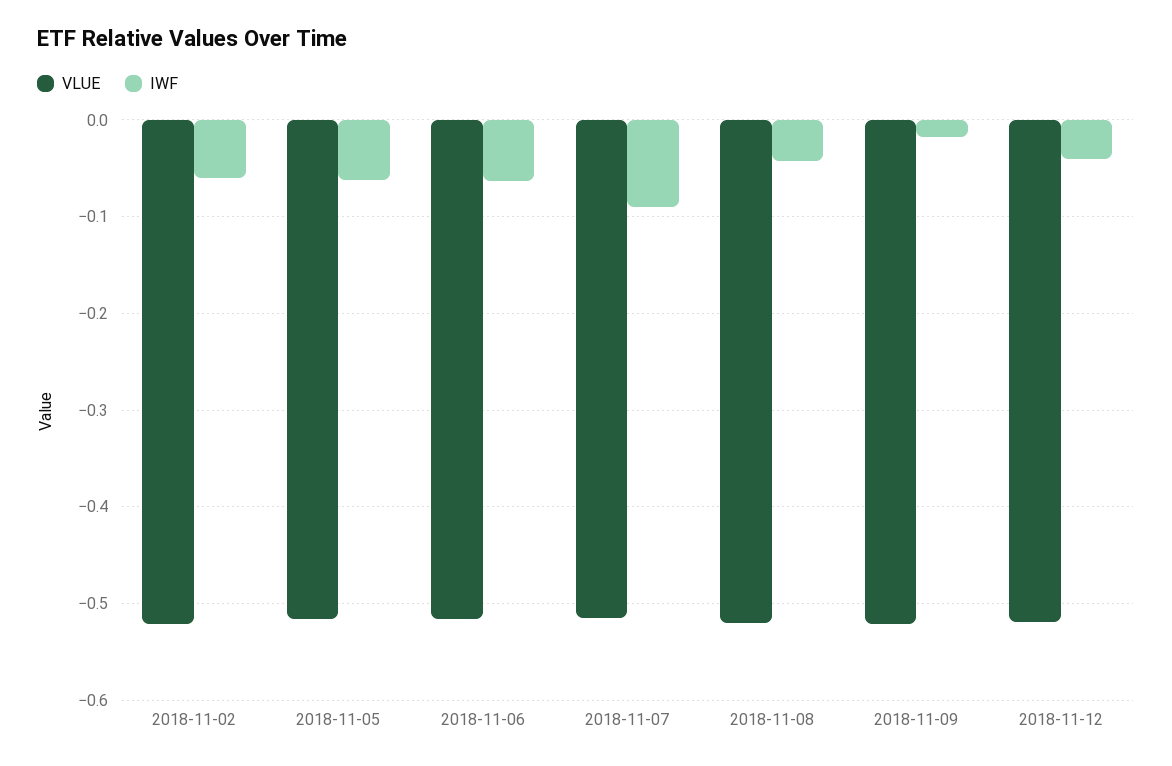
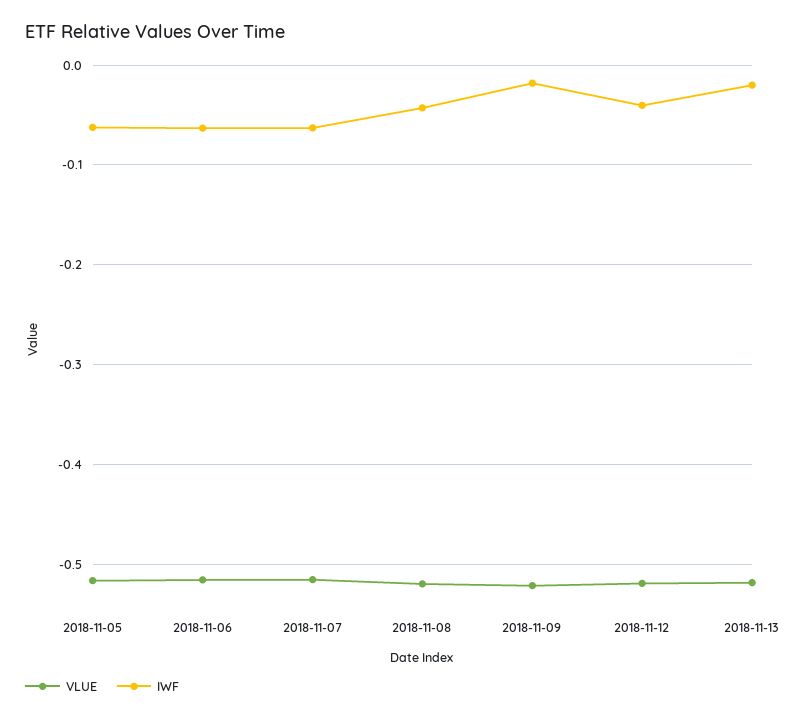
VLUE, 2018-11-02: -0.52 -> none
IWF, 2018-11-02: -0.06 -> none
IWF, 2018-11-07: -0.09 -> -0.06
VLUE, 2018-11-13: none -> -0.52
IWF, 2018-11-13: none -> -0.02

